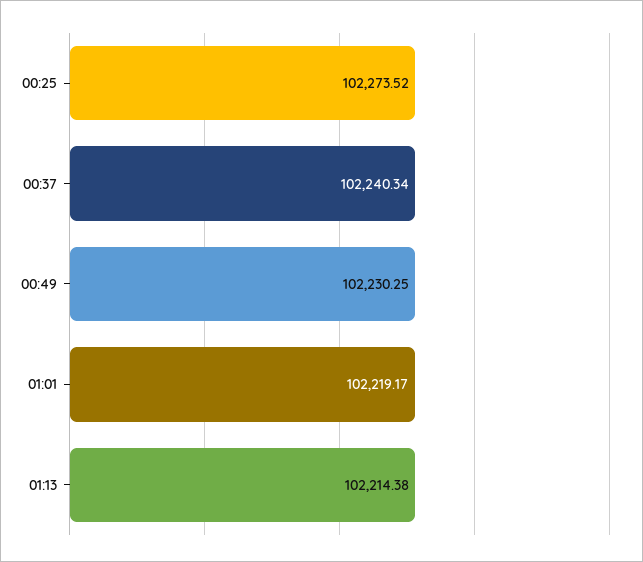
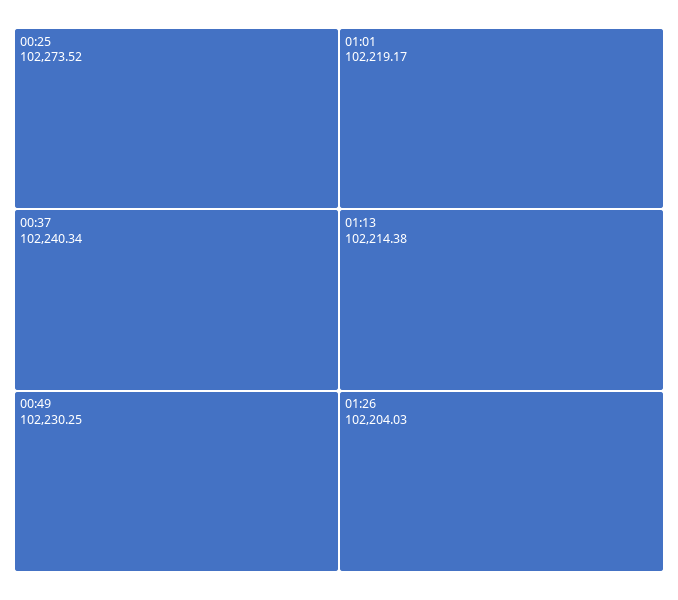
01:26: none -> 102204.03

